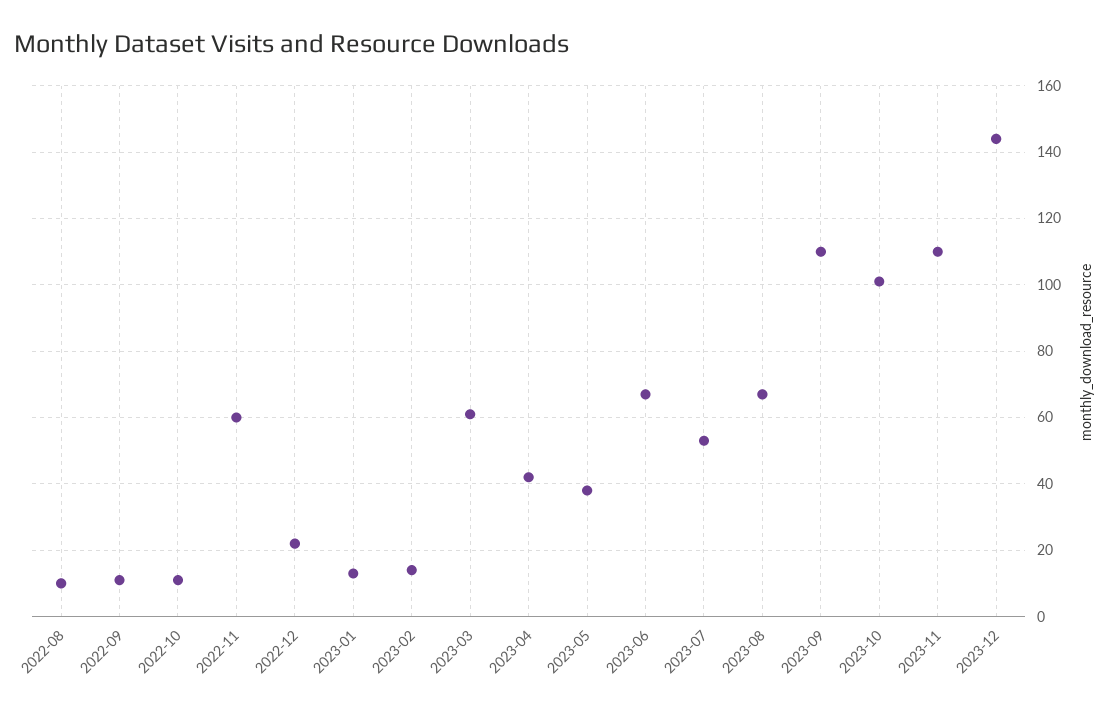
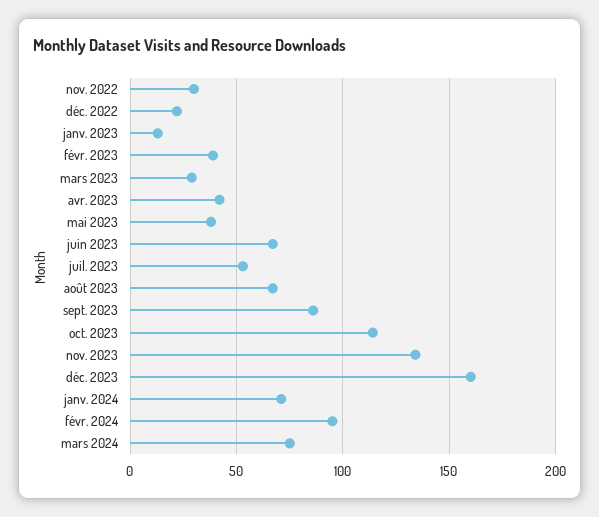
2022-08: 10 -> none
2022-09: 10 -> none
2022-10: 10 -> none
2022-11: 60 -> 30
2023-02: 15 -> 40
2023-03: 60 -> 30
2023-09: 110 -> 85
2023-10: 100 -> 115
2023-11: 110 -> 135
2023-12: 145 -> 160
janv. 2024: none -> 70
févr. 2024: none -> 95
mars 2024: none -> 75

